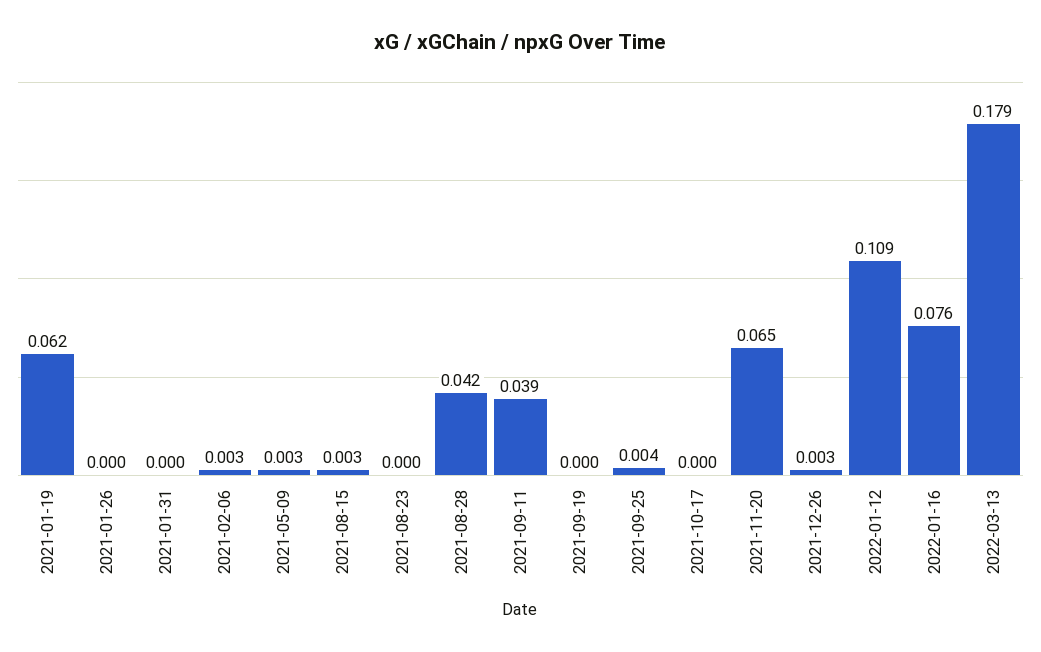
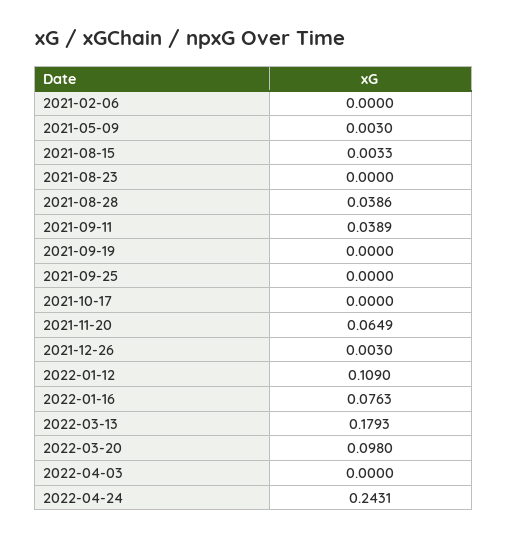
2021-01-19: 0.062 -> none
2021-01-26: 0 -> none
2021-01-31: 0 -> none
2021-02-06: 0.003 -> 0
2021-08-28: 0.042 -> 0.0386
2021-09-25: 0.004 -> 0
2022-03-20: none -> 0.098
2022-04-03: none -> 0
2022-04-24: none -> 0.2431

